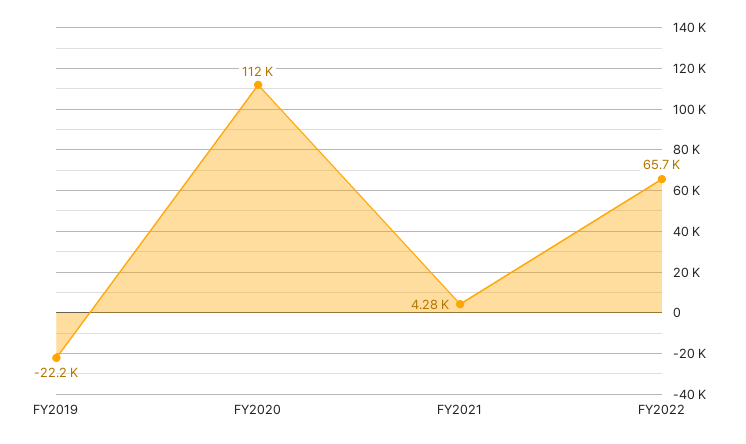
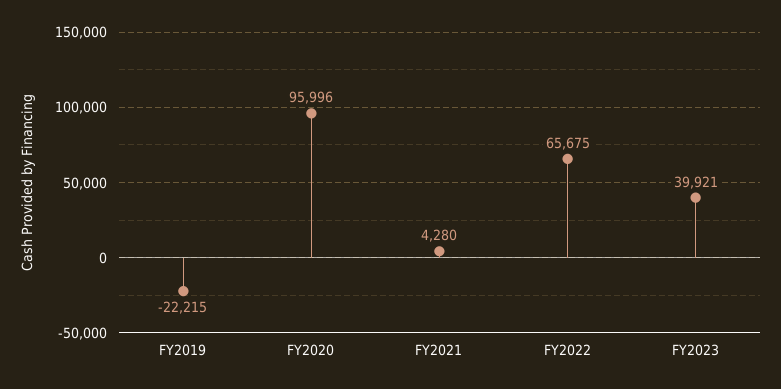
FY2020: 112000 -> 95996
FY2023: none -> 39921

